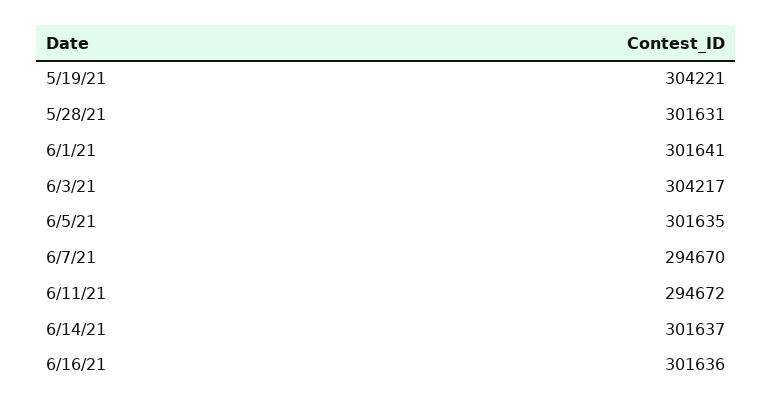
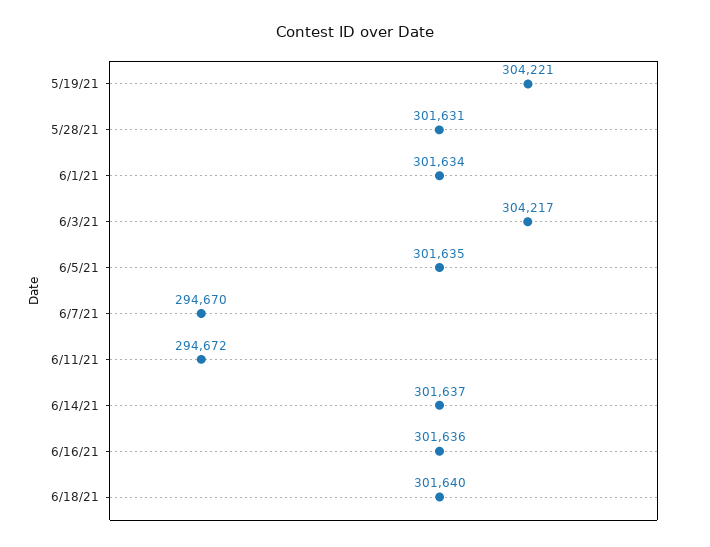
6/1/21: 301641 -> 301634
6/18/21: none -> 301640

